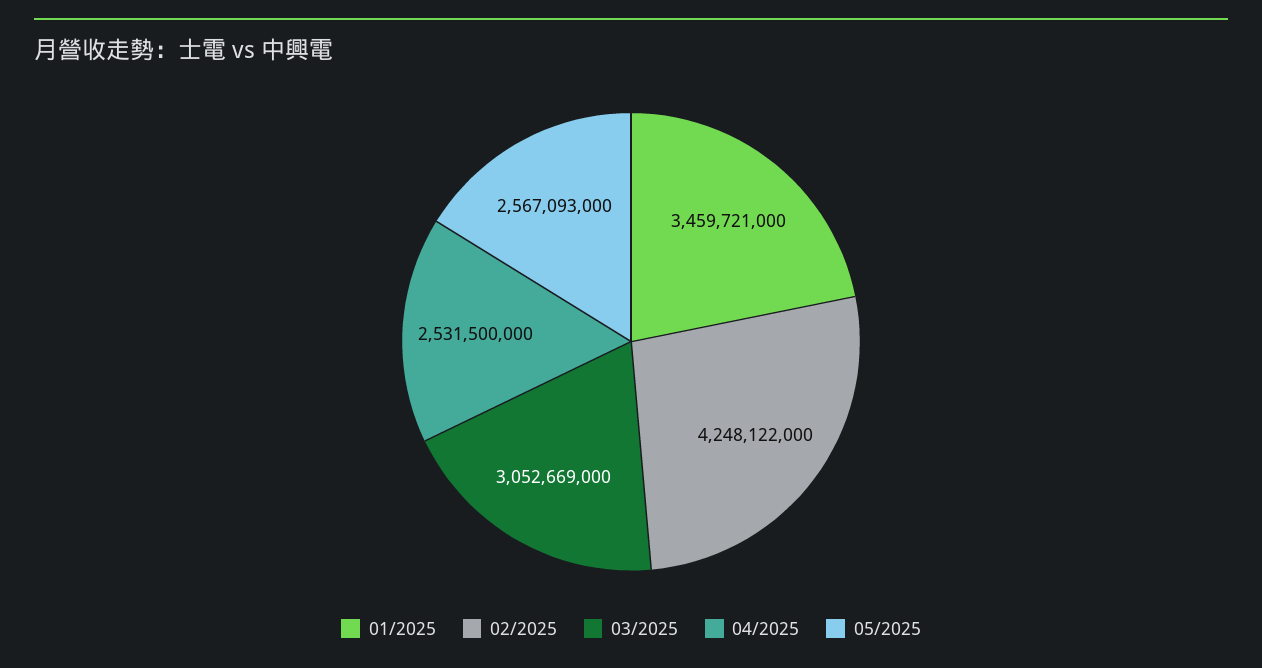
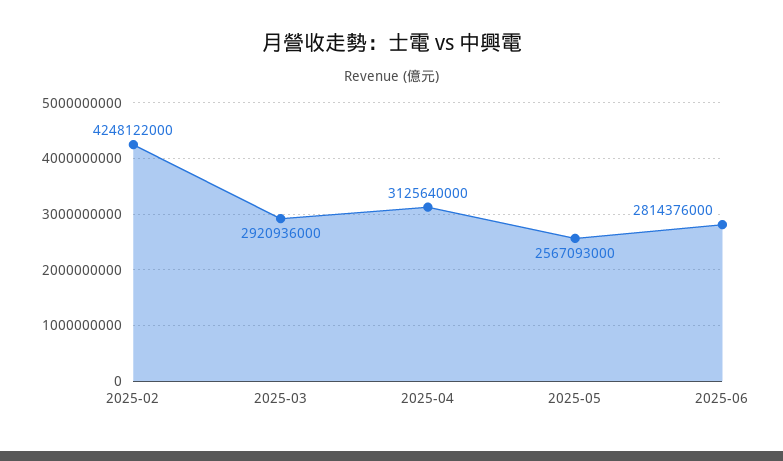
01/2025: 3459721000 -> none
03/2025: 3052669000 -> 2920936000
04/2025: 2531500000 -> 3125640000
2025-06: none -> 2814376000

